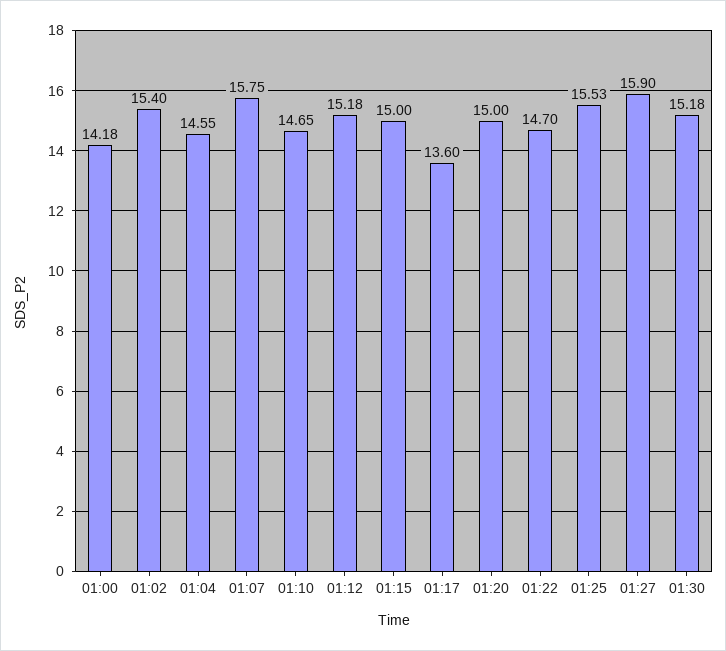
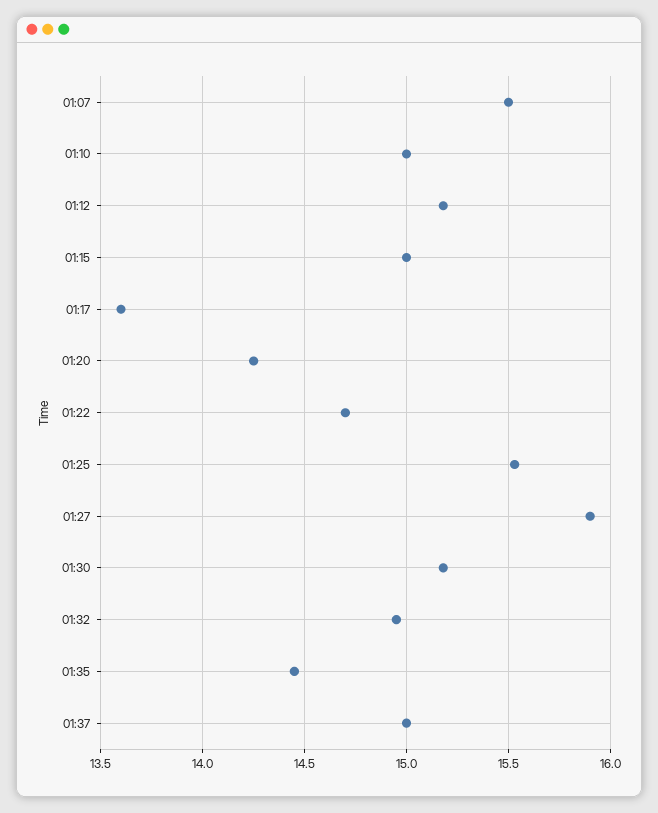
01:00: 14.18 -> none
01:02: 15.4 -> none
01:04: 14.55 -> none
01:07: 15.75 -> 15.5
01:10: 14.65 -> 15
01:20: 15 -> 14.25
01:32: none -> 14.95
01:35: none -> 14.45
01:37: none -> 15

